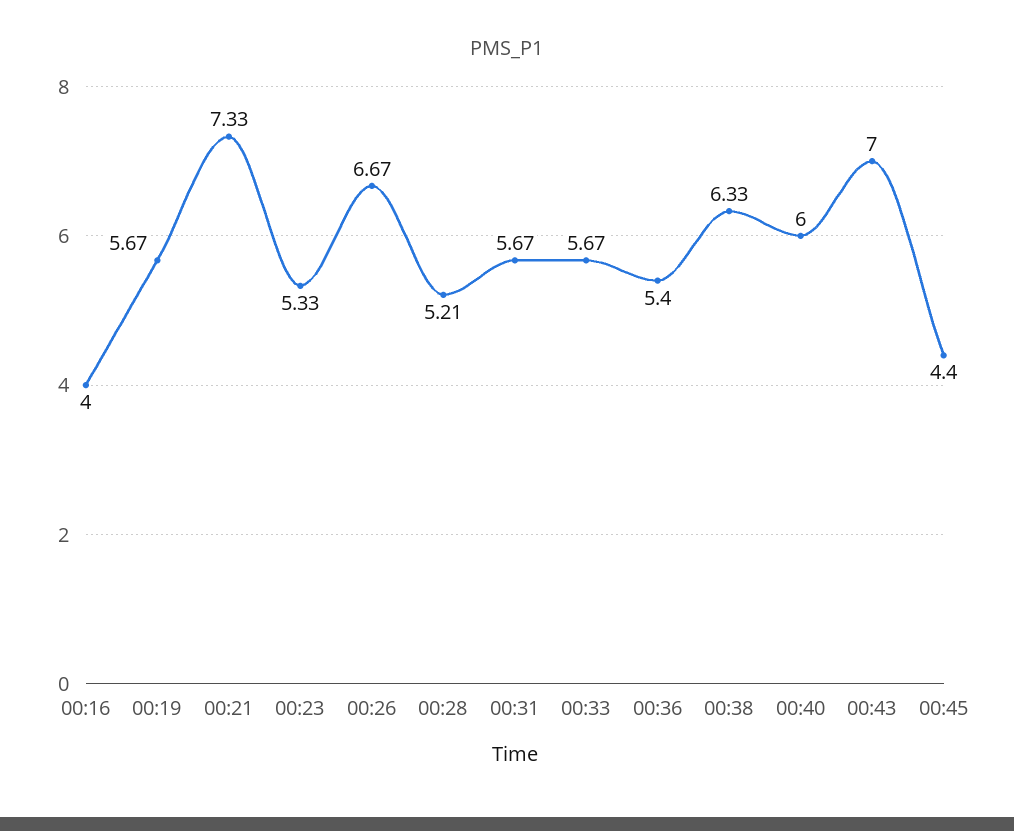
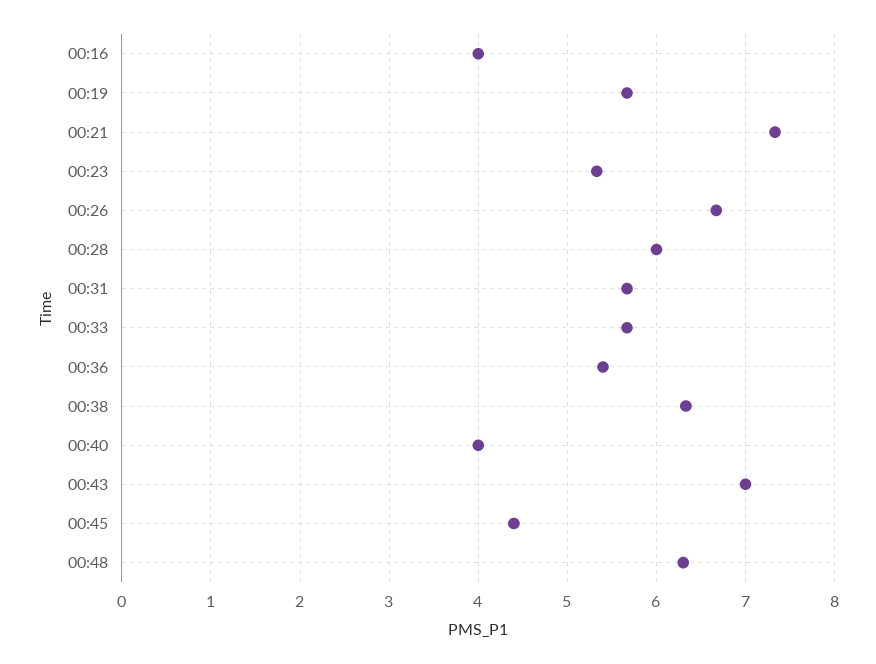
00:28: 5.21 -> 6
00:40: 6 -> 4
00:48: none -> 6.3

